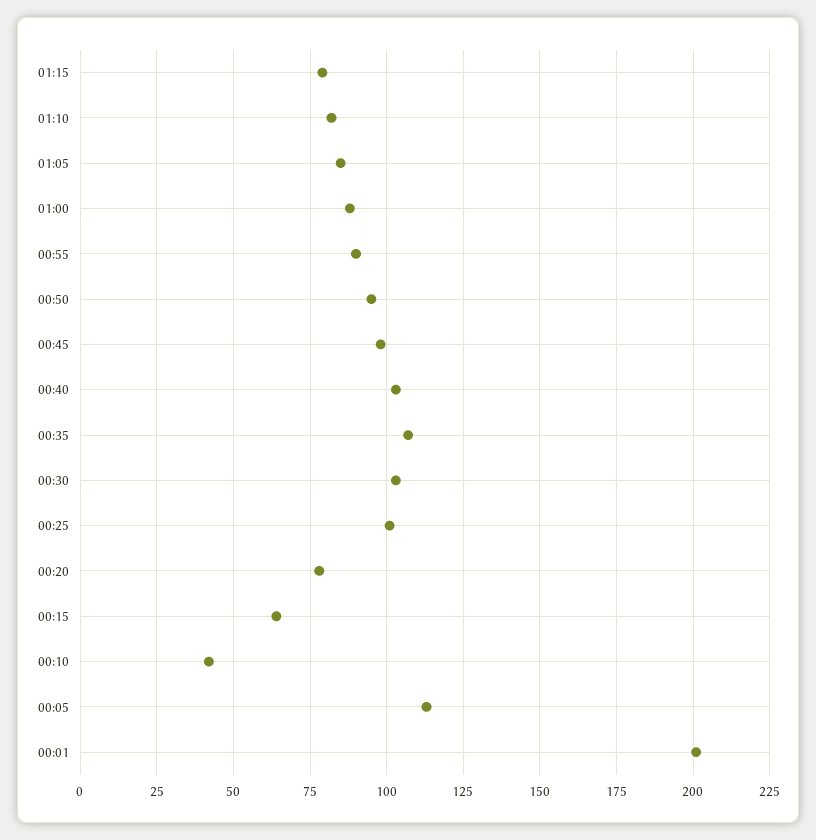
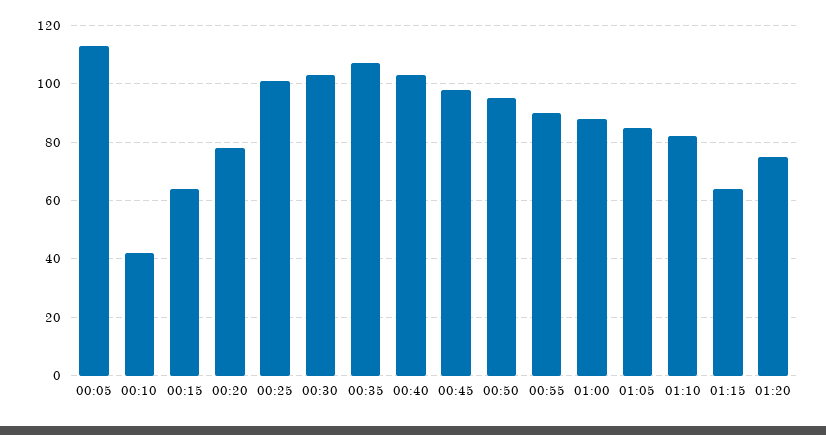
01:15: 80 -> 65
00:01: 200 -> none
01:20: none -> 75

